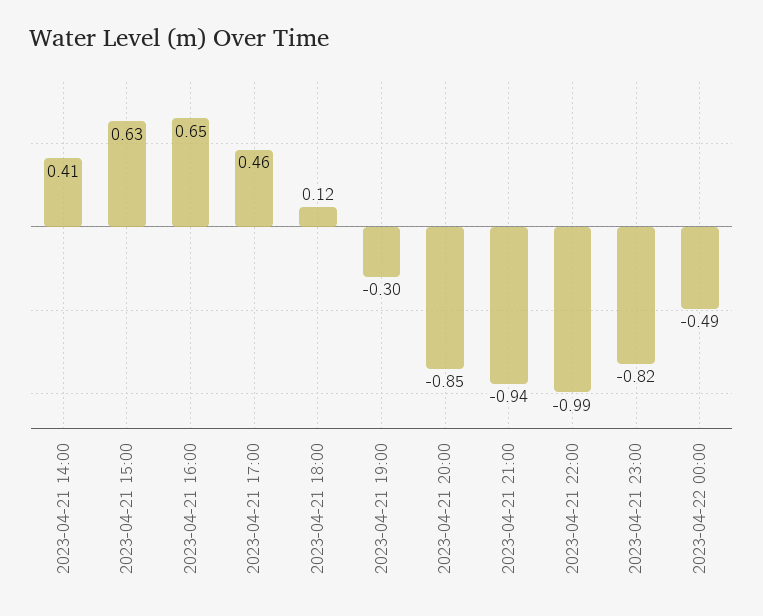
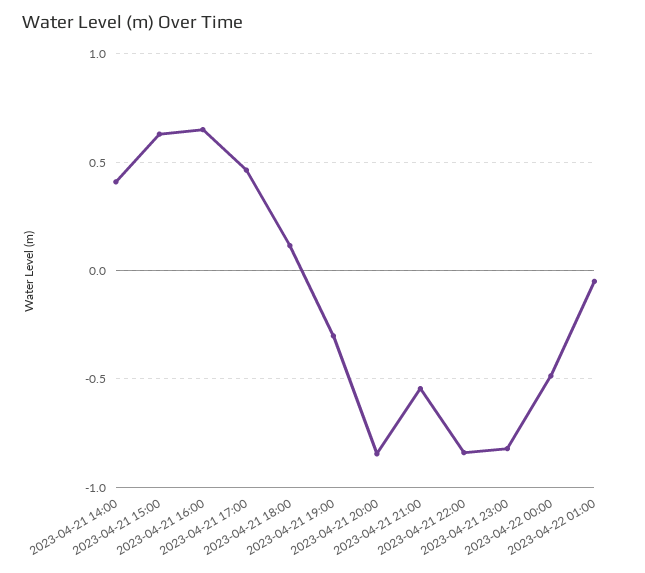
2023-04-21 21:00: -0.94 -> -0.55
2023-04-21 22:00: -0.99 -> -0.85
2023-04-22 01:00: none -> -0.05

